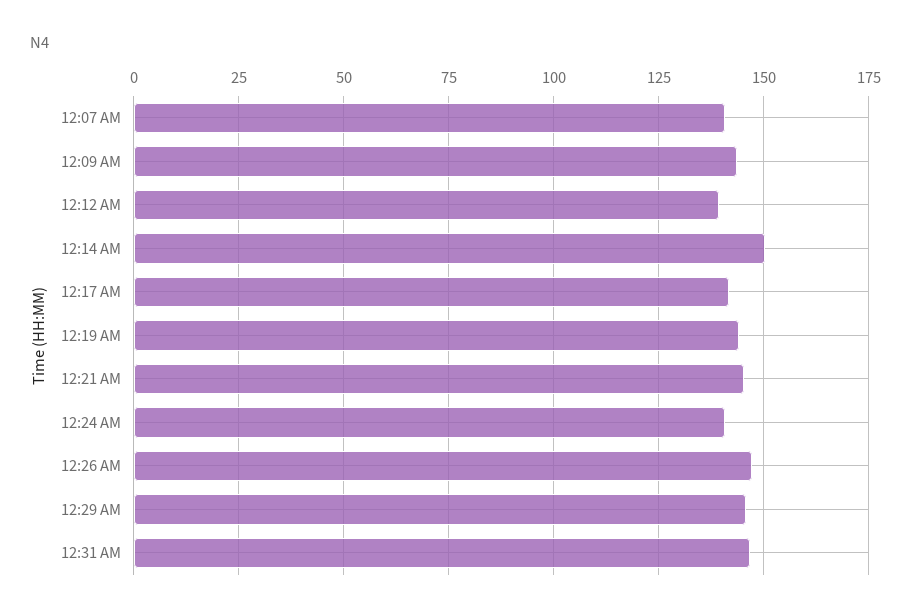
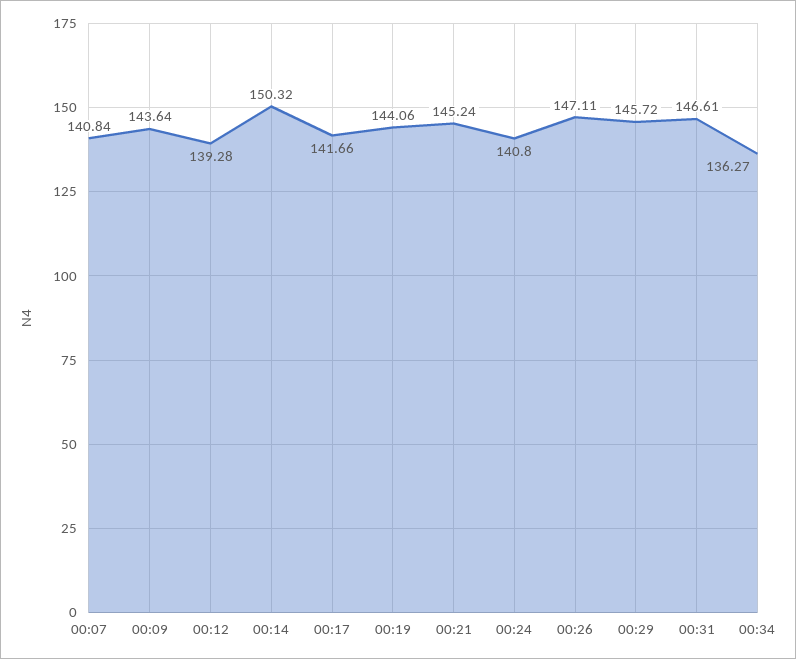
00:34: none -> 136.27

